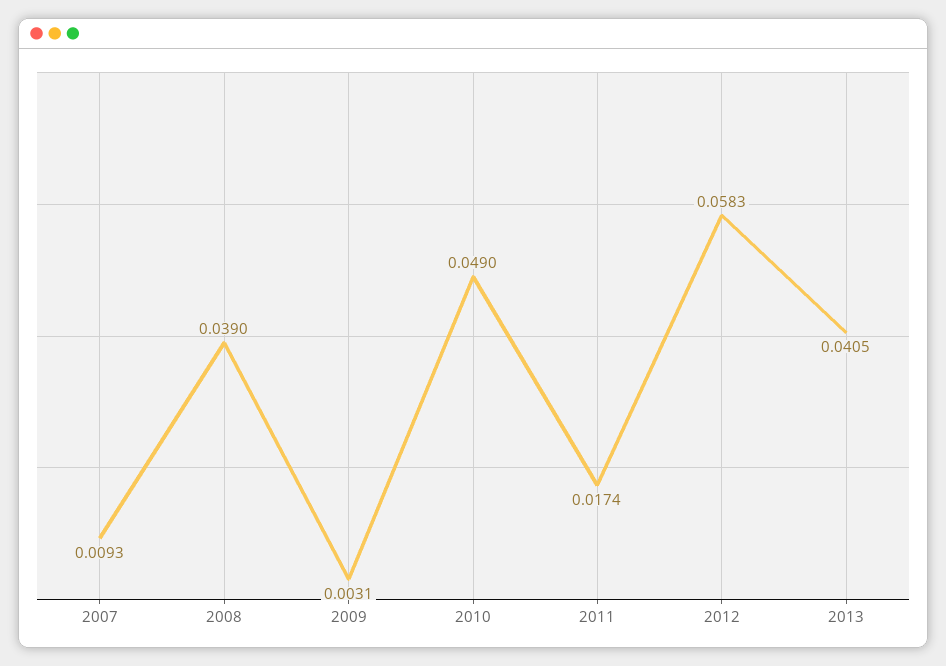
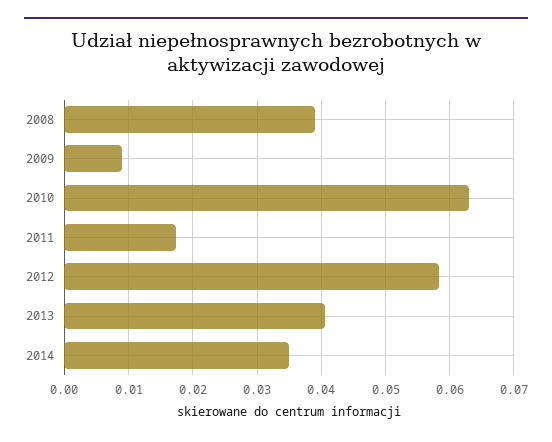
2007: 0.0093 -> none
2009: 0.0031 -> 0.009
2010: 0.049 -> 0.063
2014: none -> 0.035

